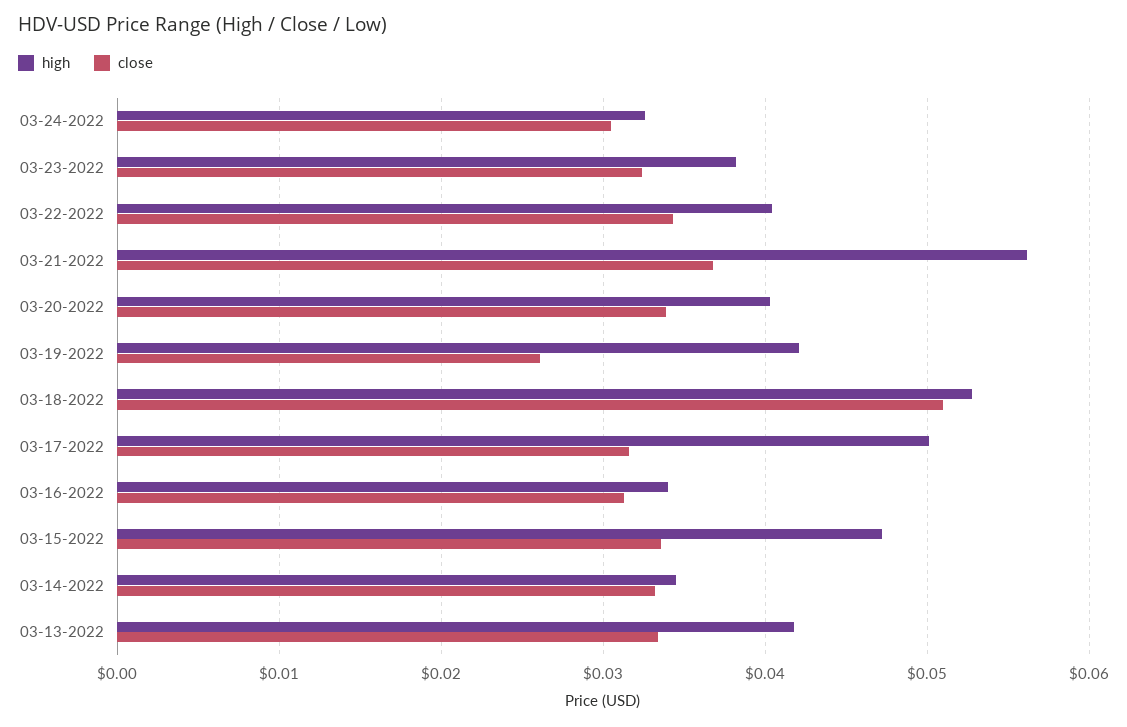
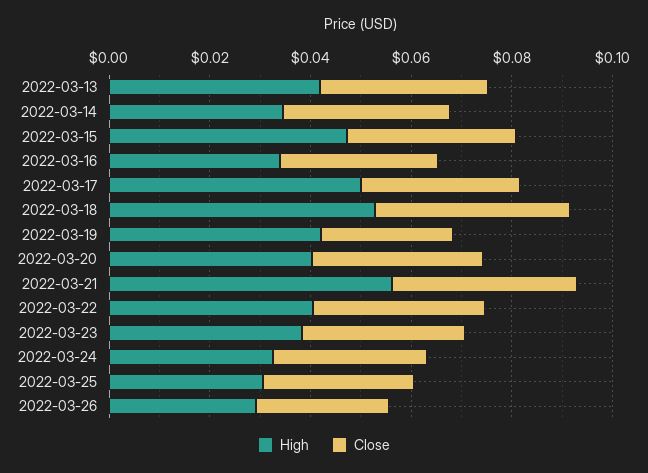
close, 03-18-2022: 0.051 -> 0.04
high, 2022-03-25: none -> 0.03
close, 2022-03-25: none -> 0.03
high, 2022-03-26: none -> 0.03
close, 2022-03-26: none -> 0.025

